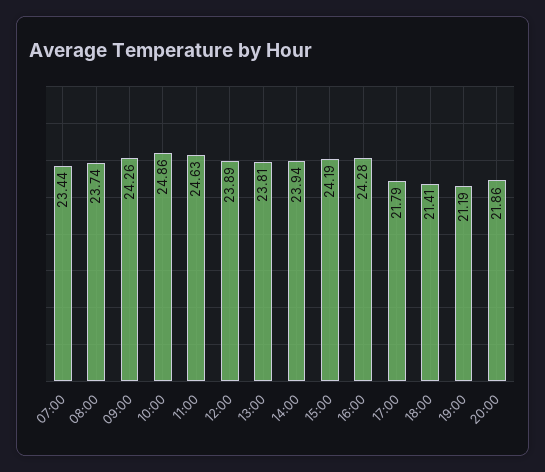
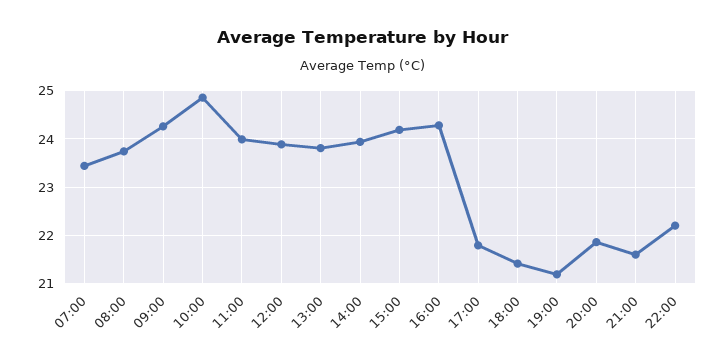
11:00: 24.63 -> 24
21:00: none -> 21.6
22:00: none -> 22.2

